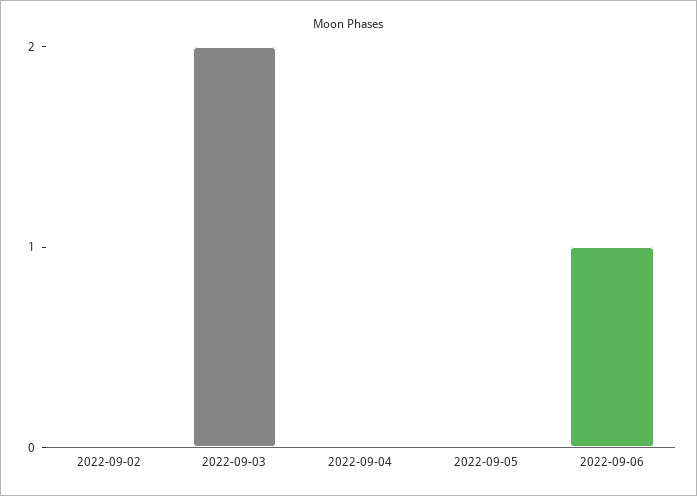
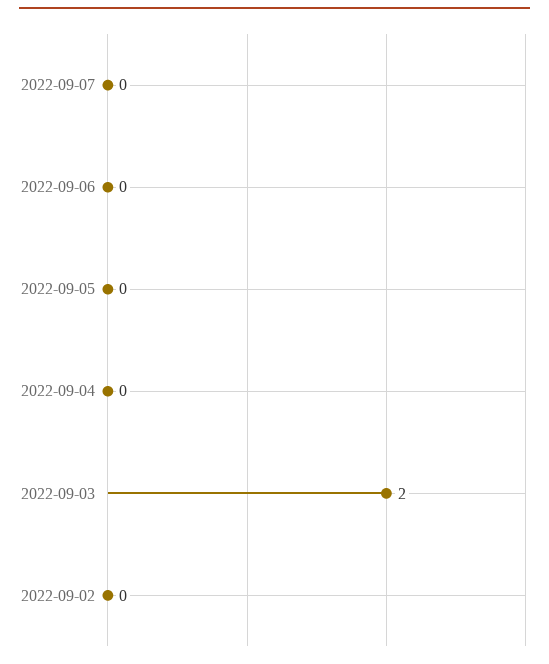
2022-09-06: 1 -> 0
2022-09-07: none -> 0

